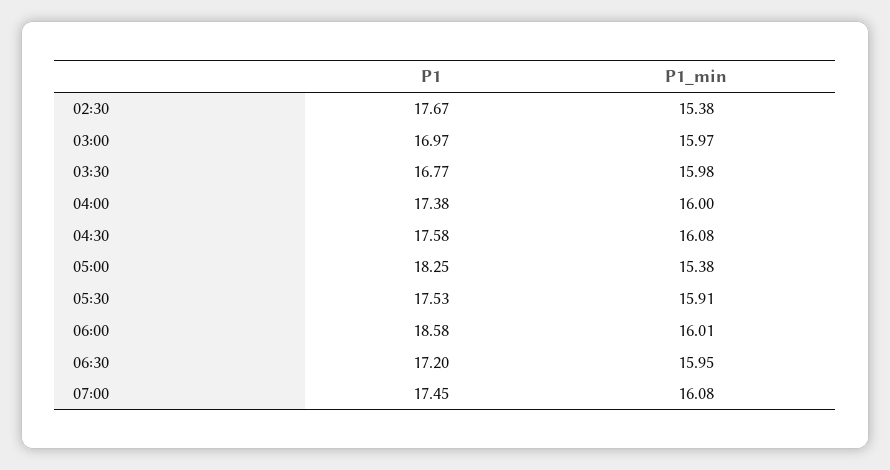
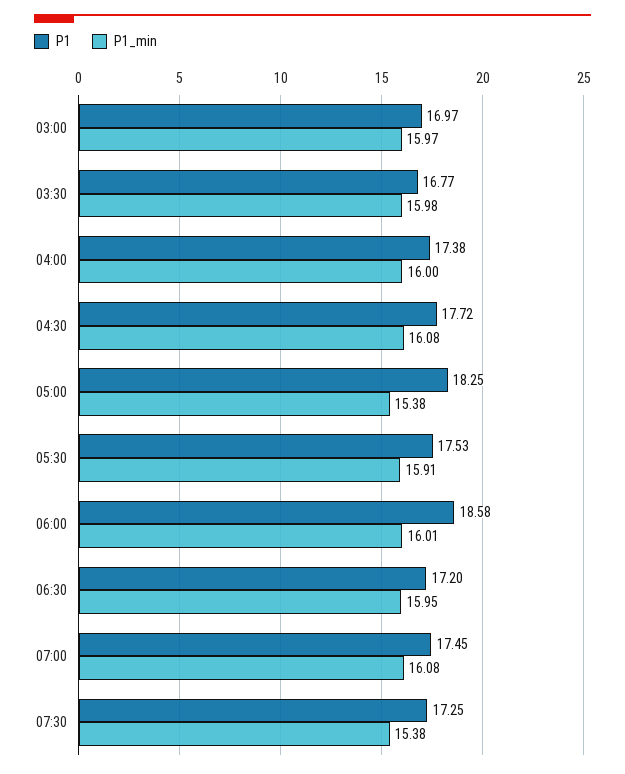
P1, 02:30: 17.67 -> none
P1_min, 02:30: 15.38 -> none
P1, 04:30: 17.58 -> 17.72
P1, 07:30: none -> 17.25
P1_min, 07:30: none -> 15.38

